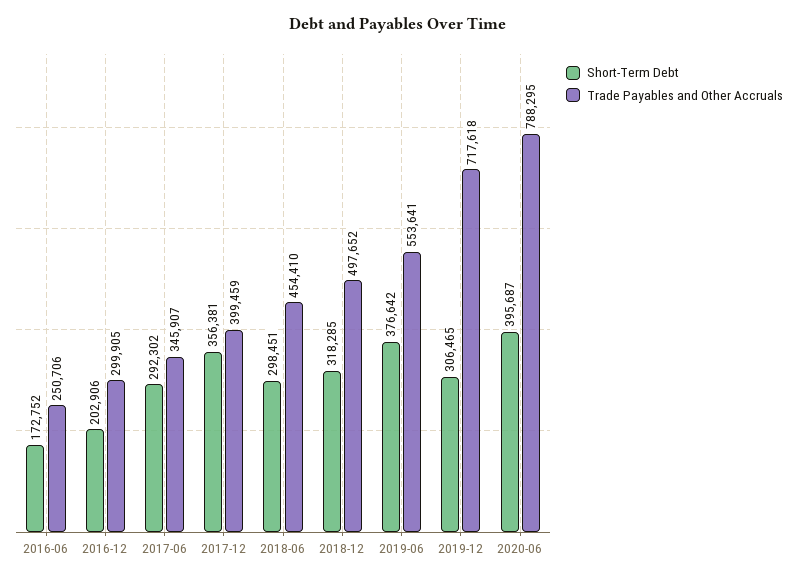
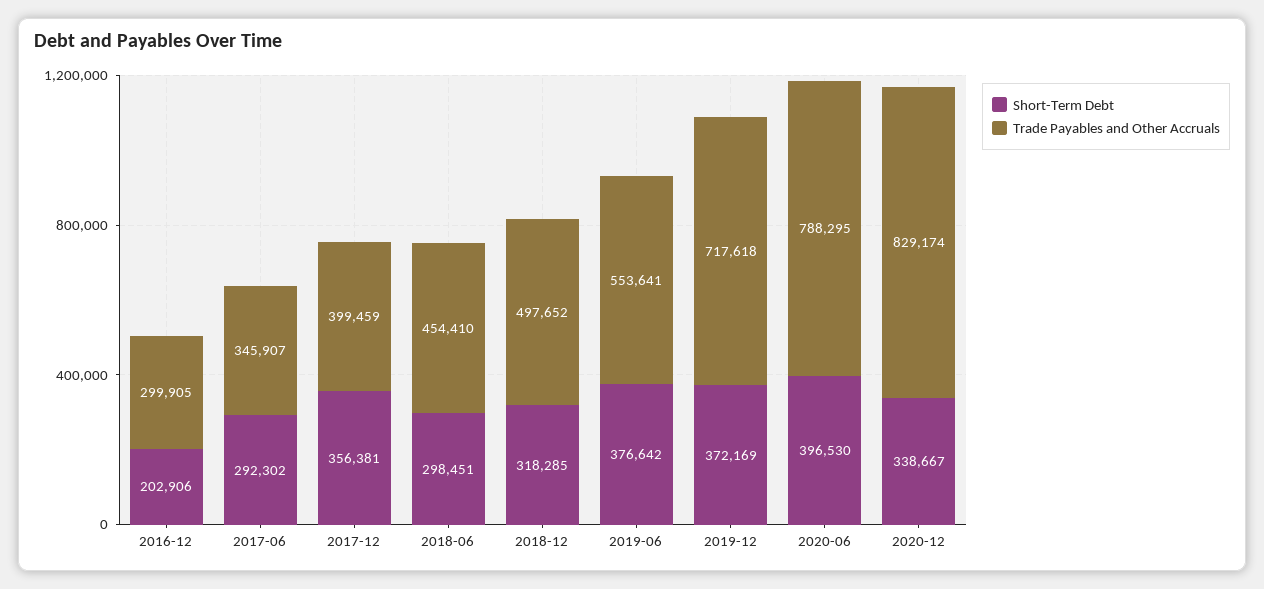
Short-Term Debt, 2016-06: 172752 -> none
Trade Payables and Other Accruals, 2016-06: 250706 -> none
Short-Term Debt, 2019-12: 306465 -> 372169
Short-Term Debt, 2020-06: 395687 -> 396530
Short-Term Debt, 2020-12: none -> 338667
Trade Payables and Other Accruals, 2020-12: none -> 829174

